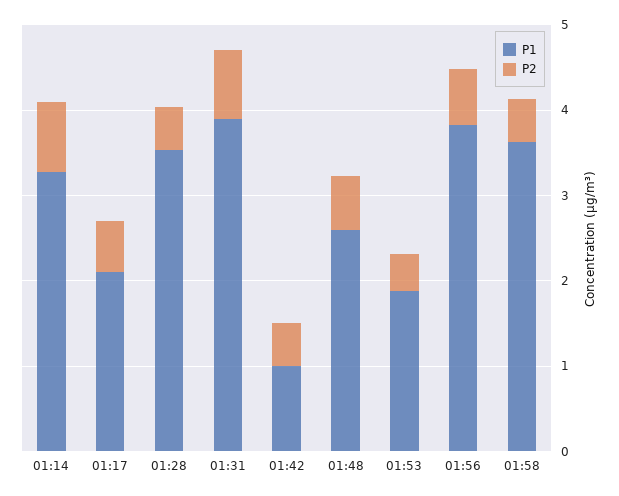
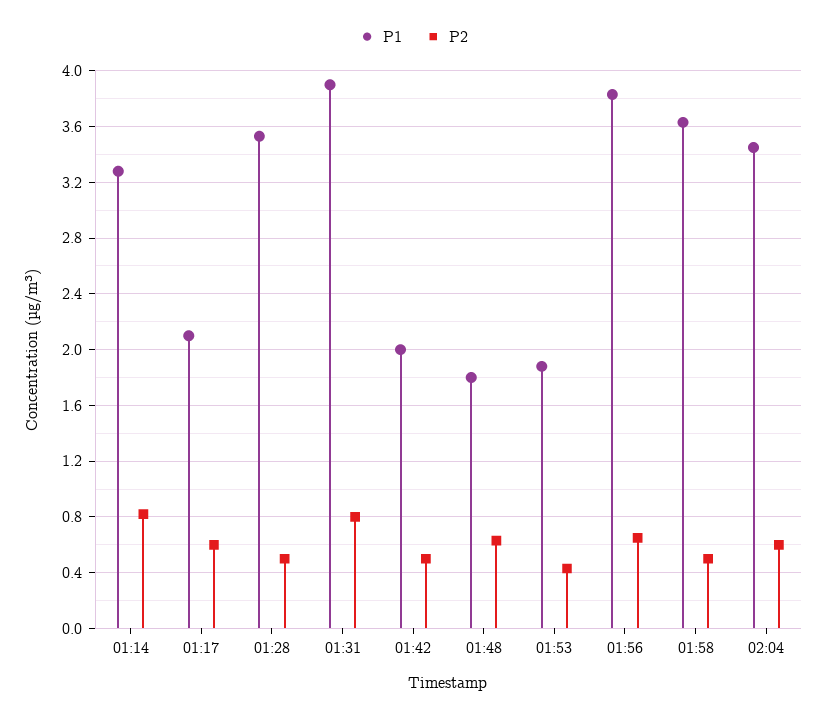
P1, 01:42: 1 -> 2
P1, 01:48: 2.6 -> 1.8
P1, 02:04: none -> 3.45
P2, 02:04: none -> 0.6

